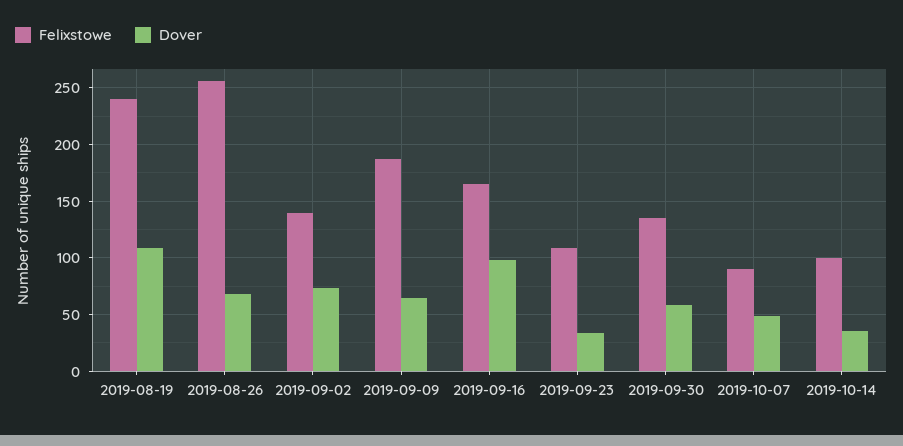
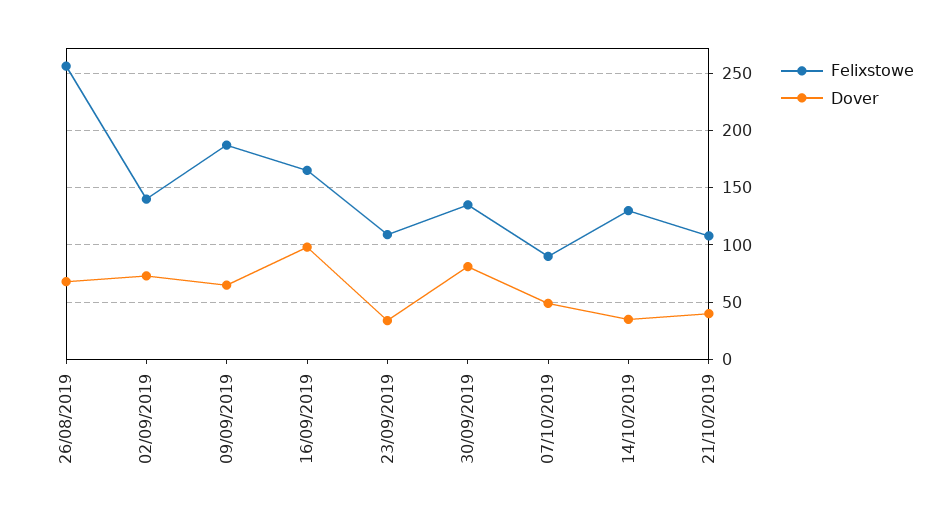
Felixstowe, 2019-08-19: 240 -> none
Dover, 2019-08-19: 110 -> none
Dover, 2019-09-30: 60 -> 80
Felixstowe, 2019-10-14: 100 -> 130
Felixstowe, 21/10/2019: none -> 110
Dover, 21/10/2019: none -> 40

